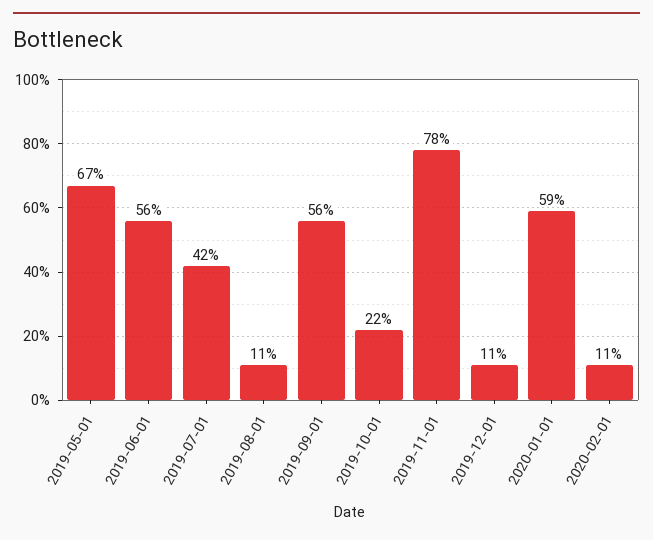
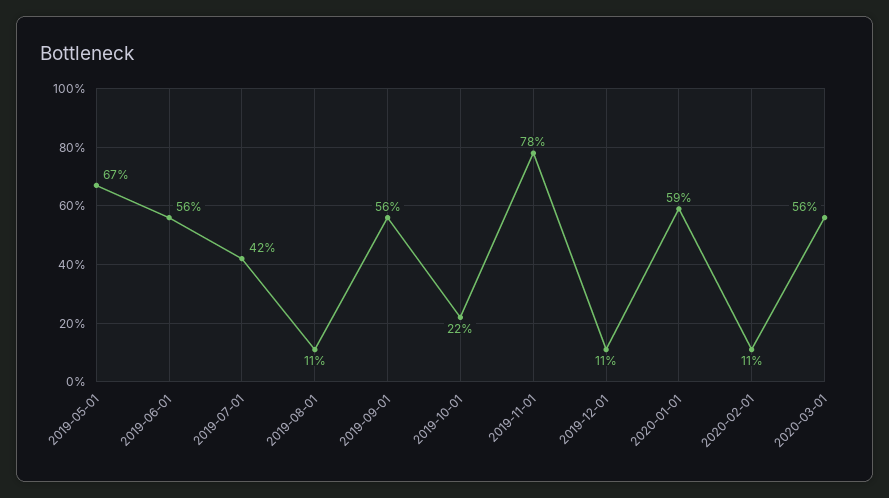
2020-03-01: none -> 56

